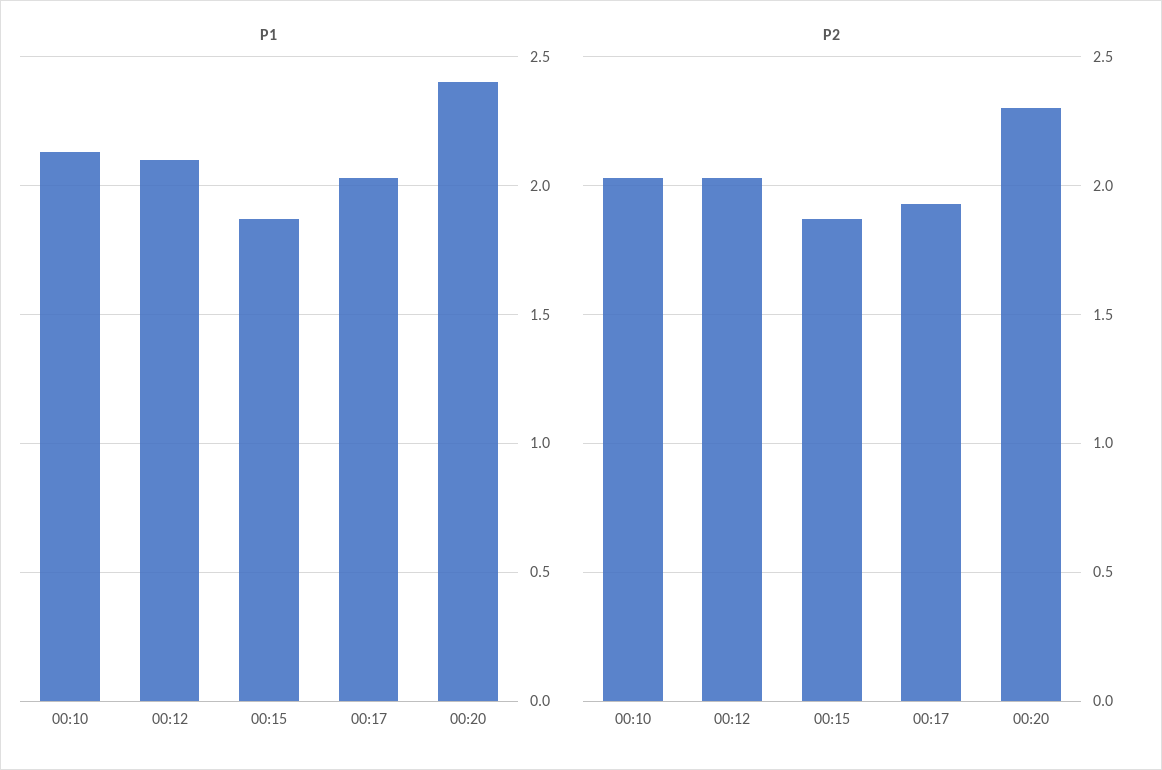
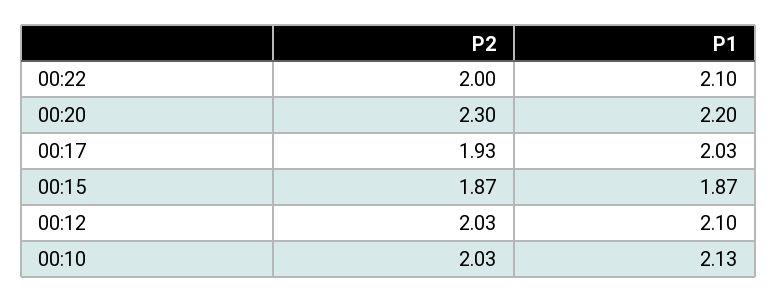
P1, 00:20: 2.4 -> 2.2
P2, 00:22: none -> 2
P1, 00:22: none -> 2.1

